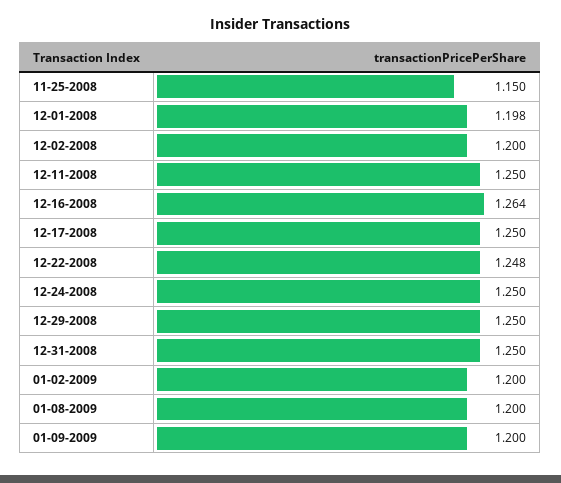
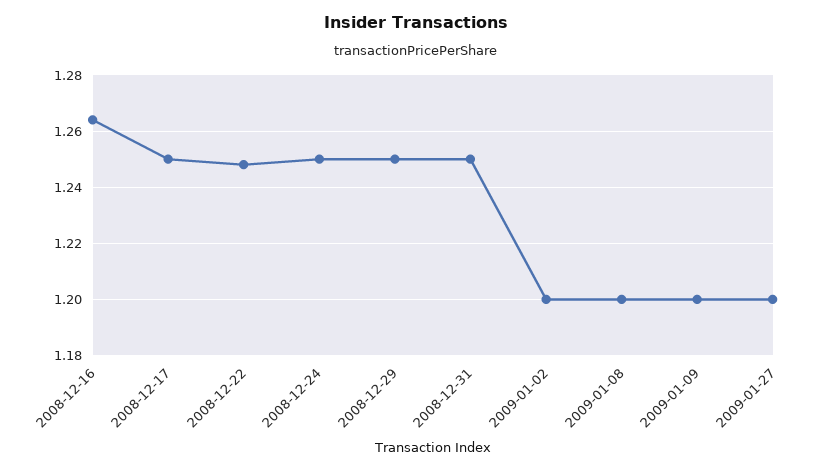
11-25-2008: 1.15 -> none
12-01-2008: 1.198 -> none
12-02-2008: 1.2 -> none
12-11-2008: 1.25 -> none
2009-01-27: none -> 1.2

